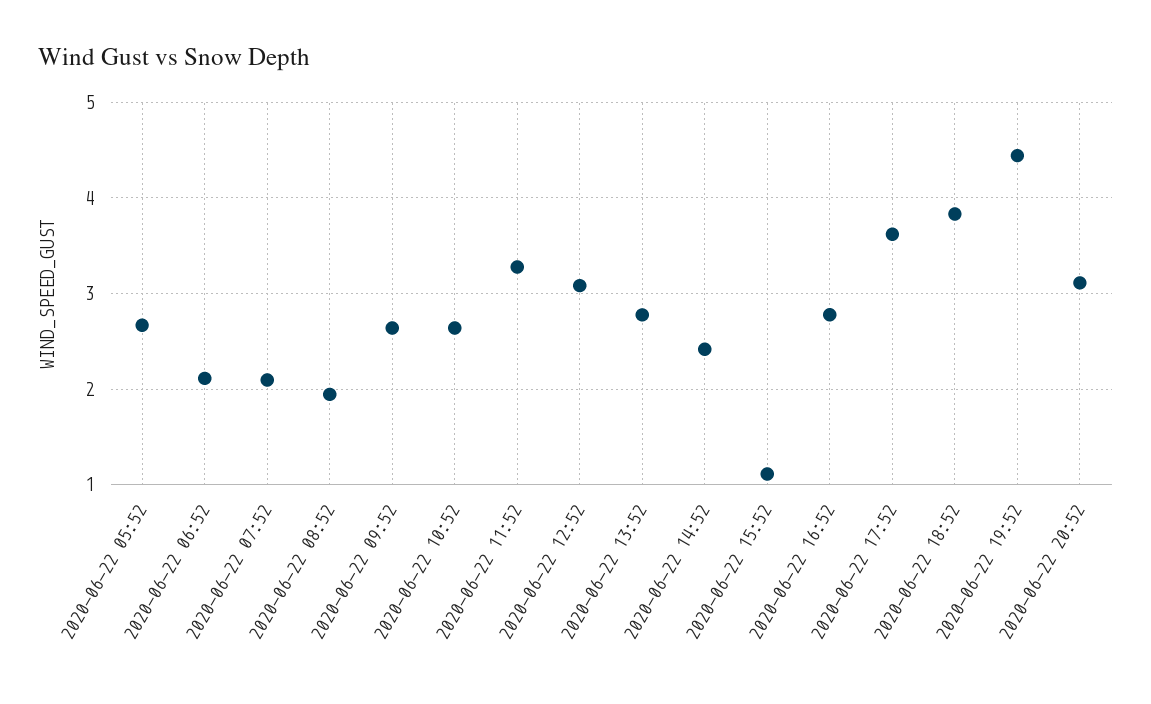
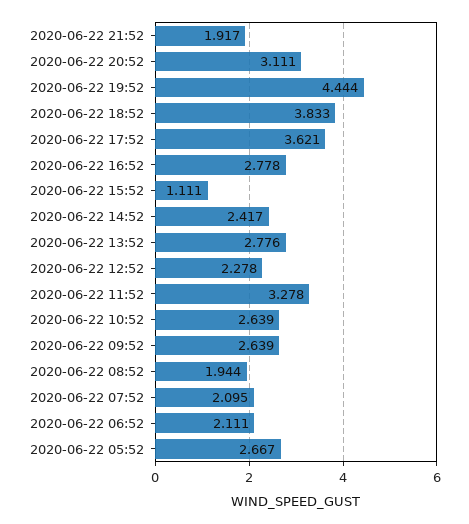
2020-06-22 12:52: 3.1 -> 2.278
2020-06-22 21:52: none -> 1.917

